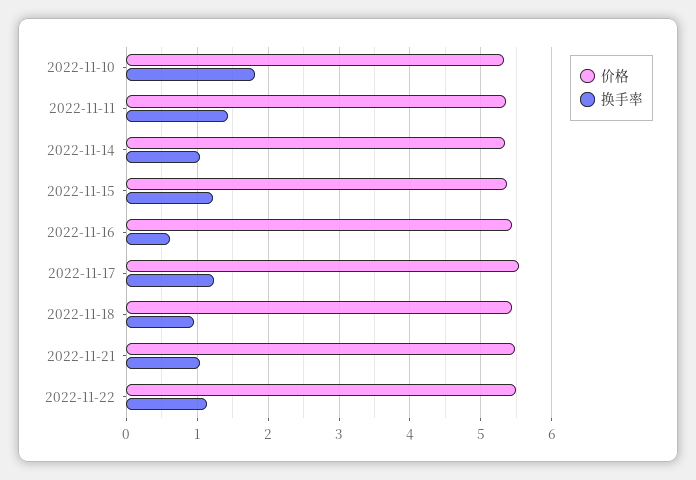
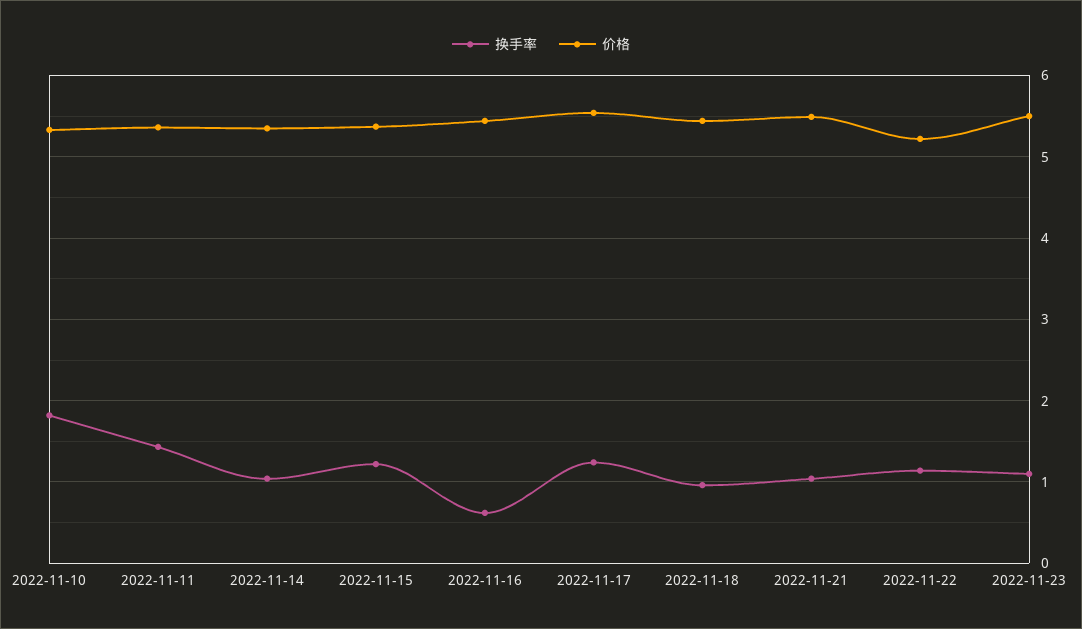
价格, 2022-11-22: 5.5 -> 5.2
换手率, 2022-11-23: none -> 1.1
价格, 2022-11-23: none -> 5.5

